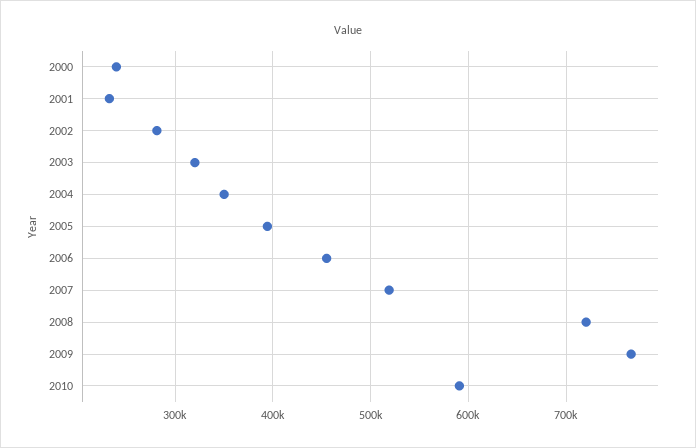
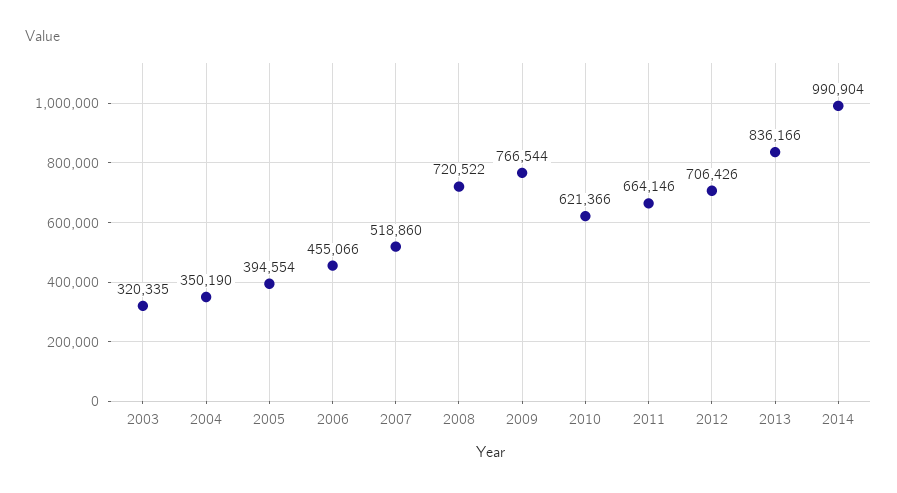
2000: 240000 -> none
2001: 230000 -> none
2002: 280000 -> none
2010: 590000 -> 621366
2011: none -> 664146
2012: none -> 706426
2013: none -> 836166
2014: none -> 990904

